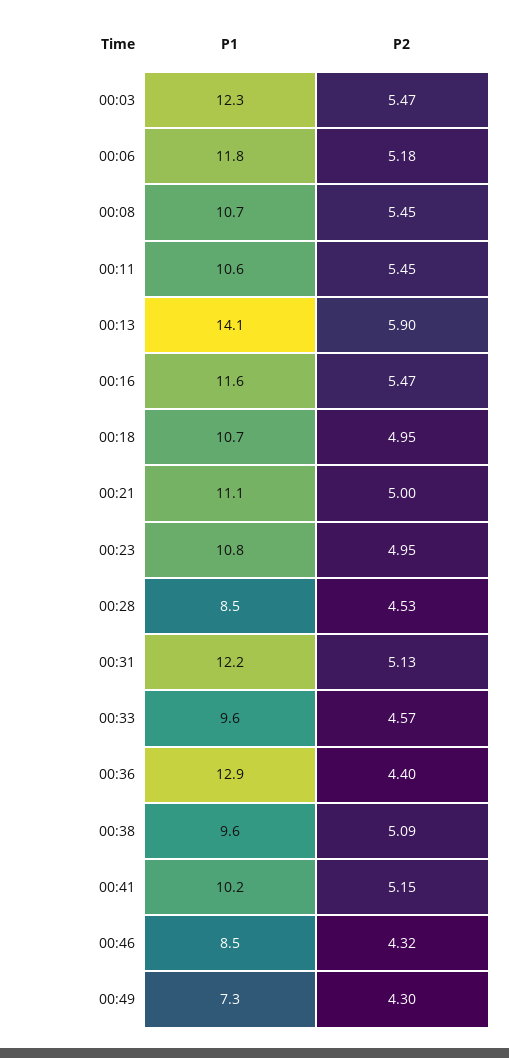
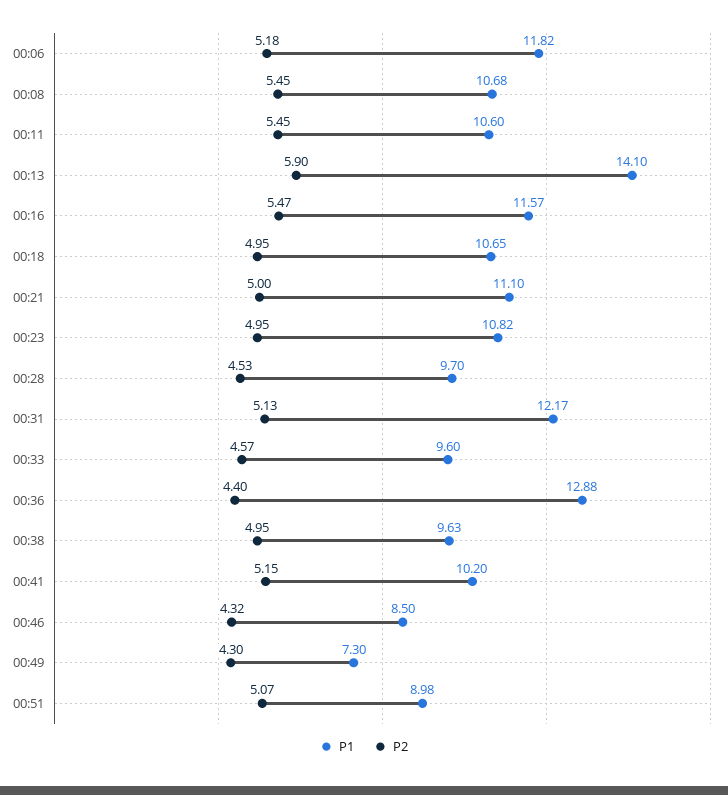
P1, 00:03: 12.3 -> none
P2, 00:03: 5.47 -> none
P1, 00:28: 8.5 -> 9.7
P2, 00:38: 5.09 -> 4.95
P1, 00:51: none -> 8.98
P2, 00:51: none -> 5.07

